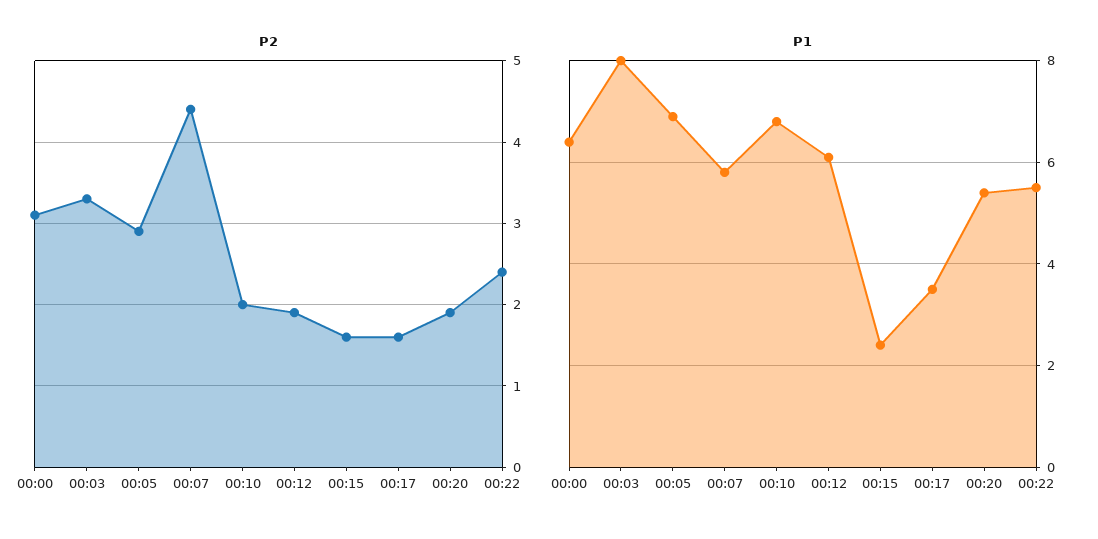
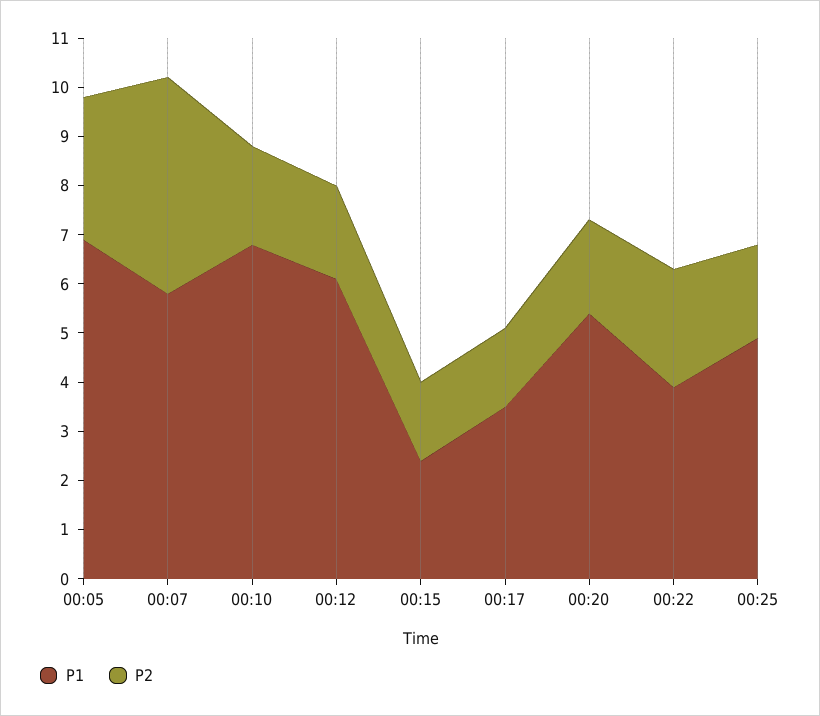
P2, 00:00: 3.1 -> none
P2, 00:03: 3.3 -> none
P1, 00:00: 6.5 -> none
P1, 00:03: 8 -> none
P1, 00:22: 5.5 -> 4
P1, 00:25: none -> 5
P2, 00:25: none -> 2

